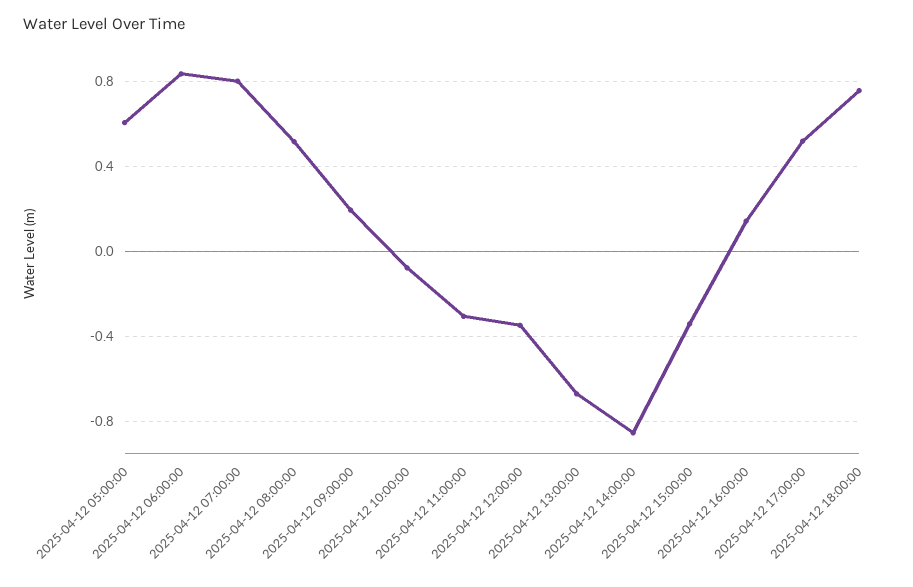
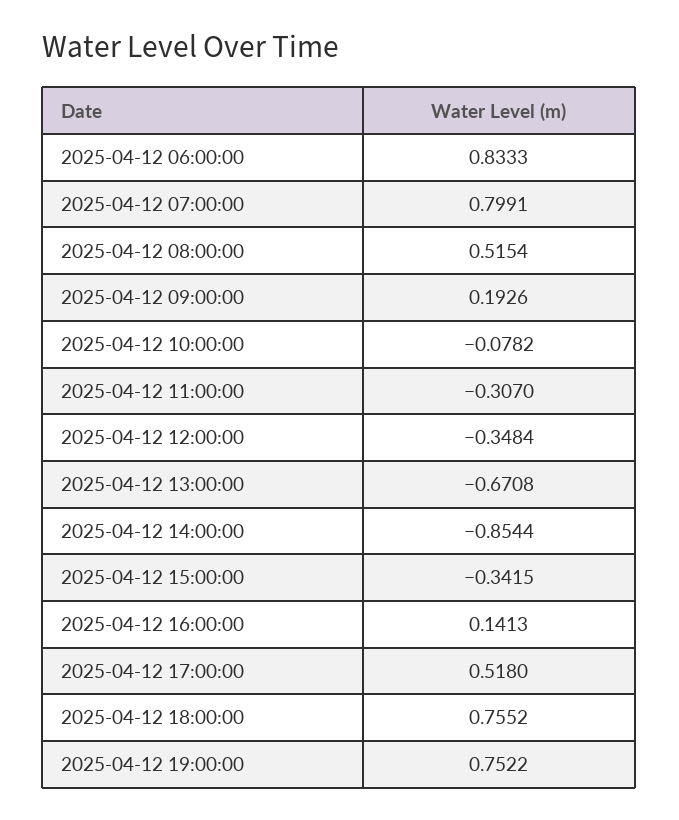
2025-04-12 05:00:00: 0.6 -> none
2025-04-12 19:00:00: none -> 0.7522

